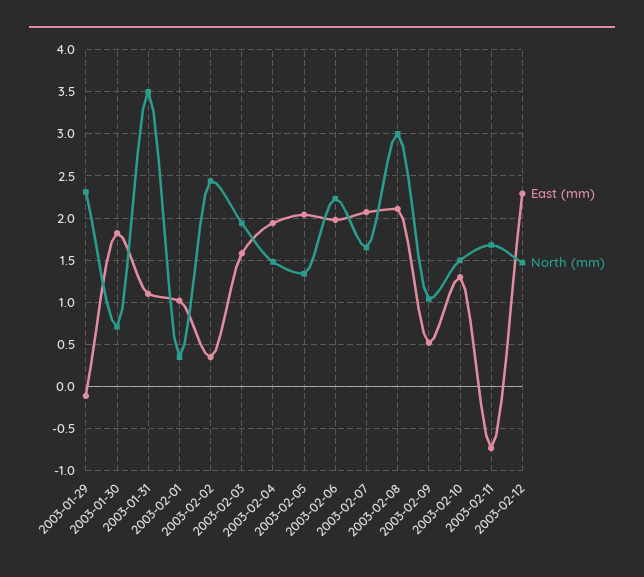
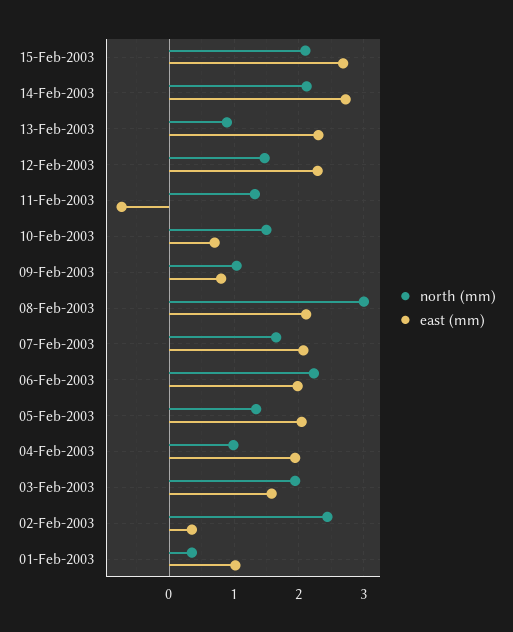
East (mm), 2003-01-29: -0.1 -> none
North (mm), 2003-01-29: 2.3 -> none
East (mm), 2003-01-30: 1.8 -> none
North (mm), 2003-01-30: 0.7 -> none
East (mm), 2003-01-31: 1.1 -> none
North (mm), 2003-01-31: 3.5 -> none
North (mm), 2003-02-04: 1.5 -> 1
East (mm), 2003-02-09: 0.5 -> 0.8
East (mm), 2003-02-10: 1.3 -> 0.7
North (mm), 2003-02-11: 1.7 -> 1.3
North (mm), 15-Feb-2003: none -> 2.1
East (mm), 15-Feb-2003: none -> 2.7
North (mm), 14-Feb-2003: none -> 2.1
East (mm), 14-Feb-2003: none -> 2.7
North (mm), 13-Feb-2003: none -> 0.9
East (mm), 13-Feb-2003: none -> 2.3

